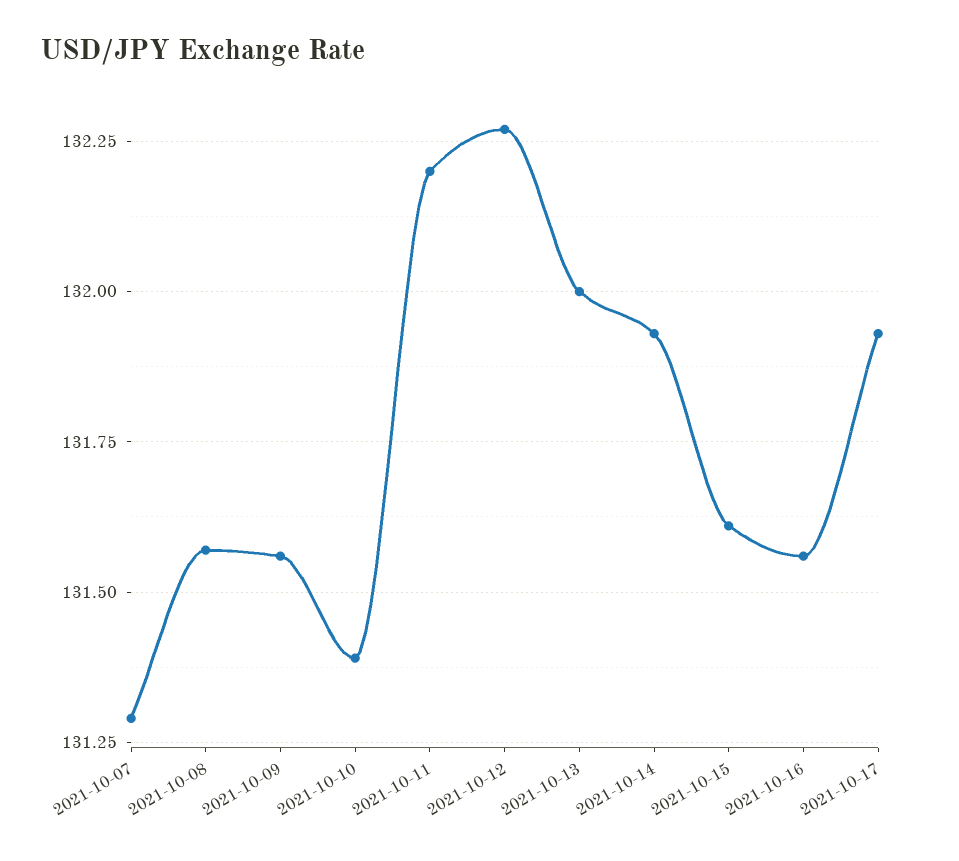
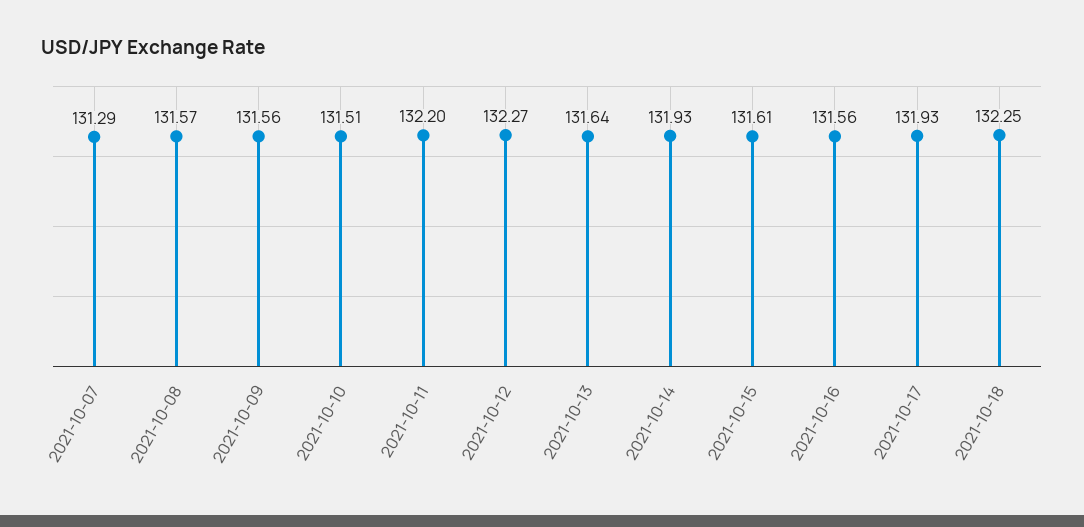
2021-10-10: 131.4 -> 131.51
2021-10-13: 132 -> 131.64
2021-10-18: none -> 132.25

